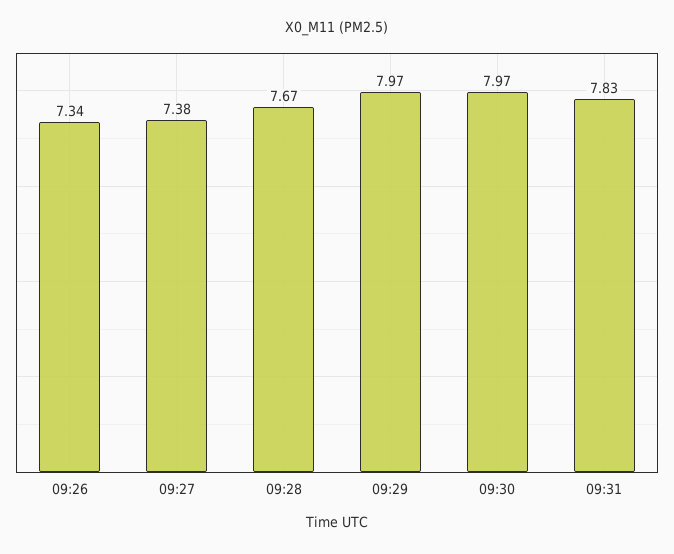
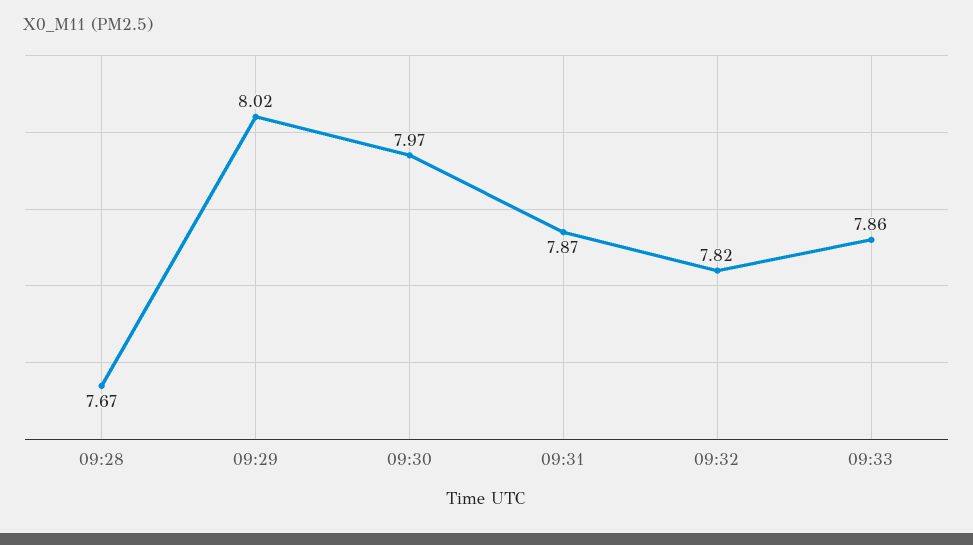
09:26: 7.34 -> none
09:27: 7.38 -> none
09:29: 7.97 -> 8.02
09:31: 7.83 -> 7.87
09:32: none -> 7.82
09:33: none -> 7.86

